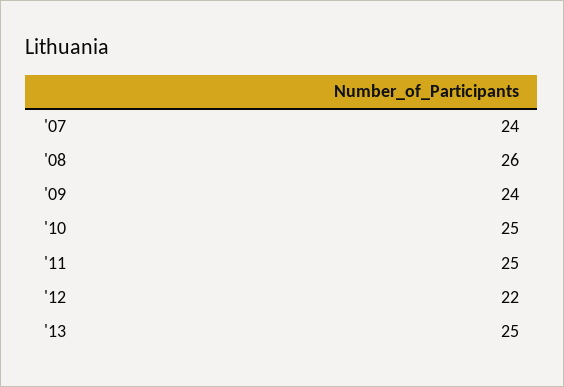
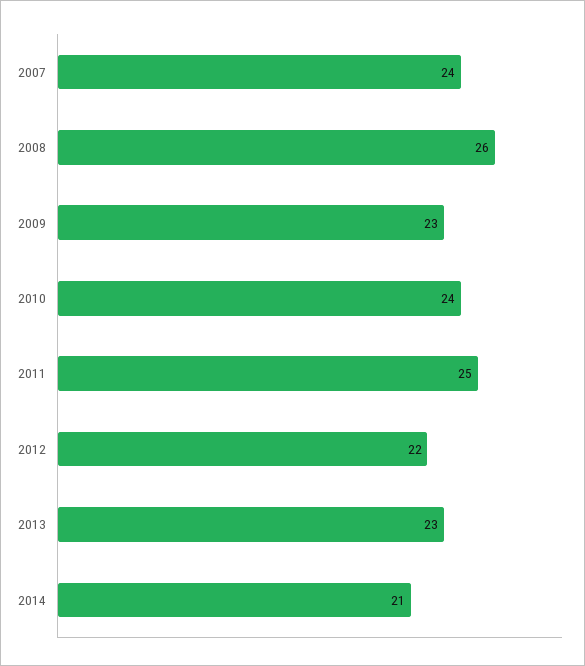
'09: 24 -> 23
'10: 25 -> 24
'13: 25 -> 23
2014: none -> 21

